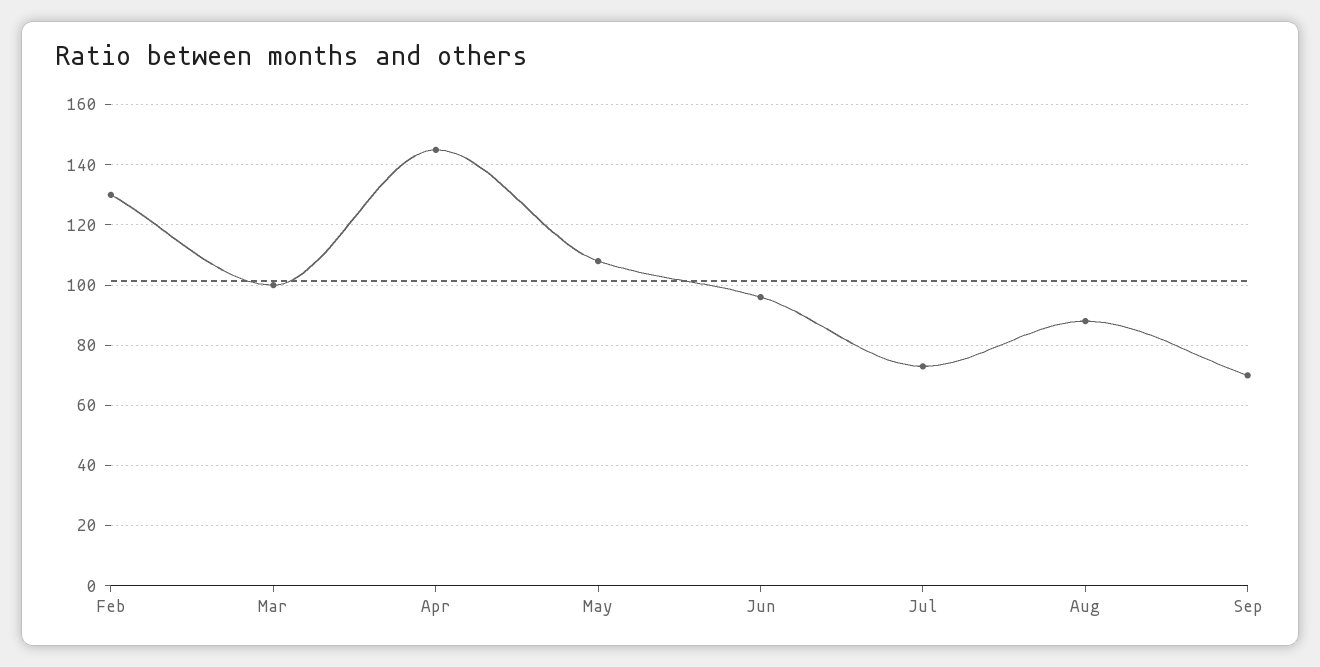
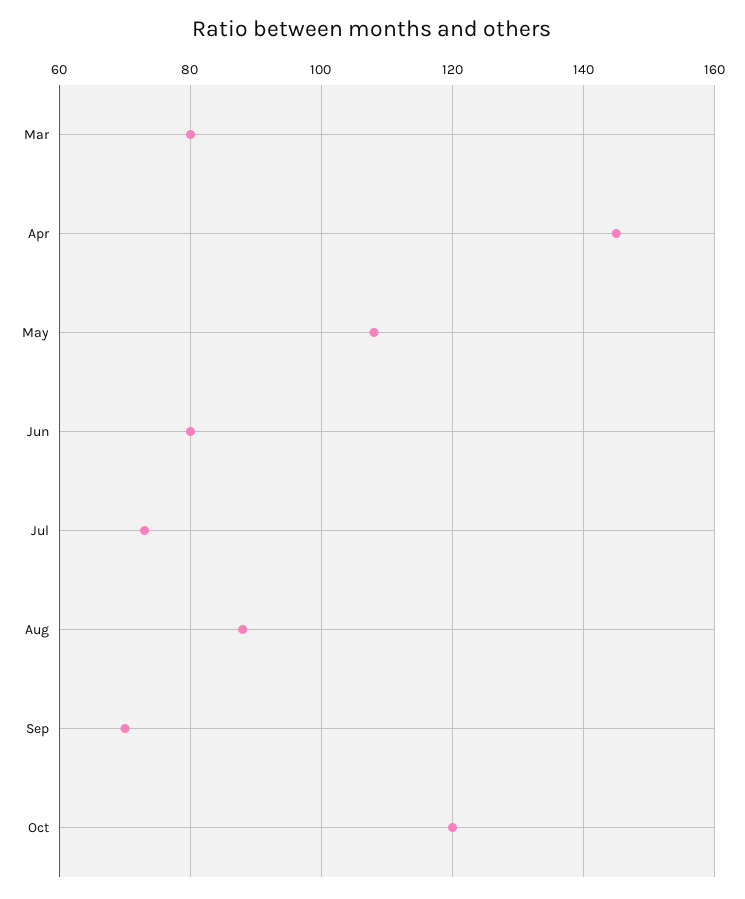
Feb: 130 -> none
Mar: 100 -> 80
Jun: 95 -> 80
Oct: none -> 120

